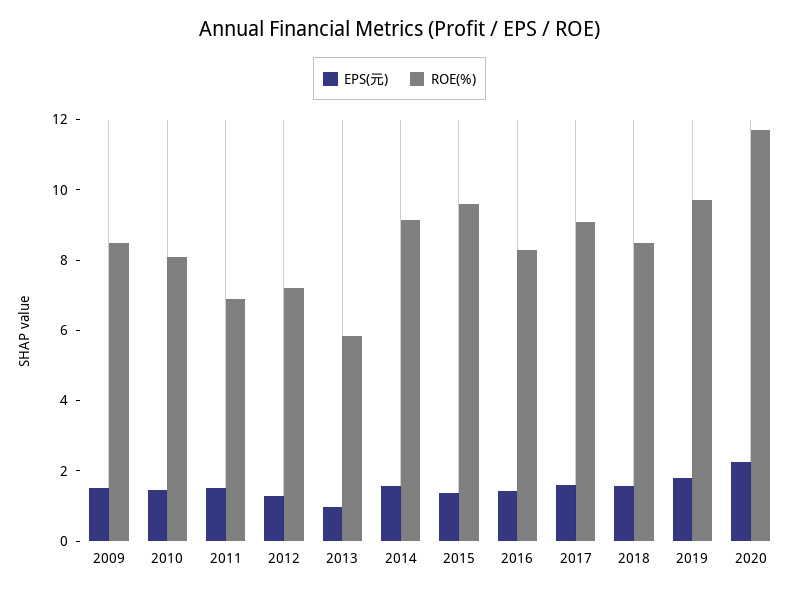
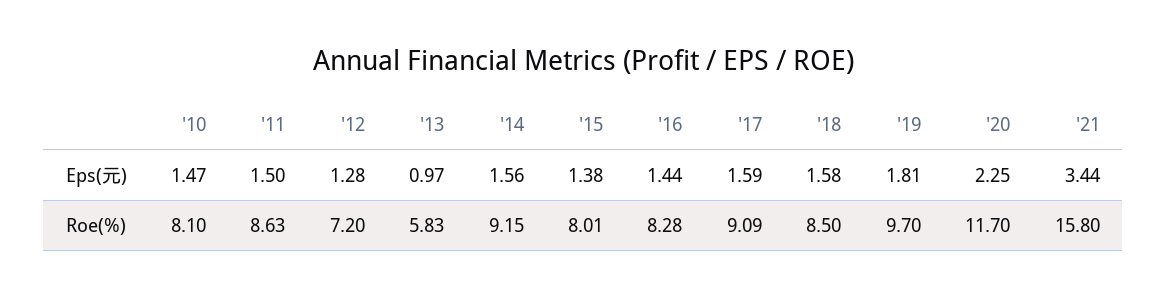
EPS(元), 2009: 1.5 -> none
ROE(%), 2009: 8.5 -> none
ROE(%), 2011: 7 -> 8.63
ROE(%), 2015: 9.5 -> 8.01
EPS(元), '21: none -> 3.44
ROE(%), '21: none -> 15.8

